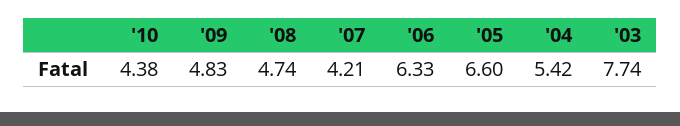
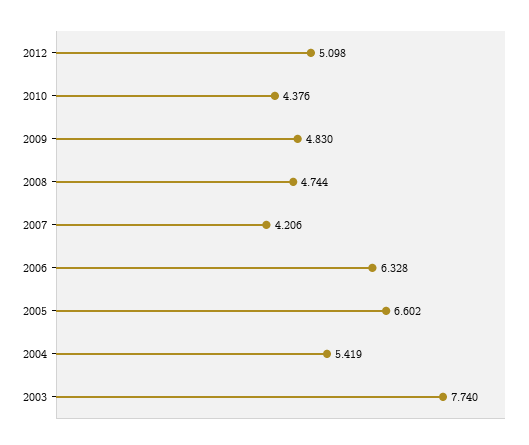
2012: none -> 5.098

